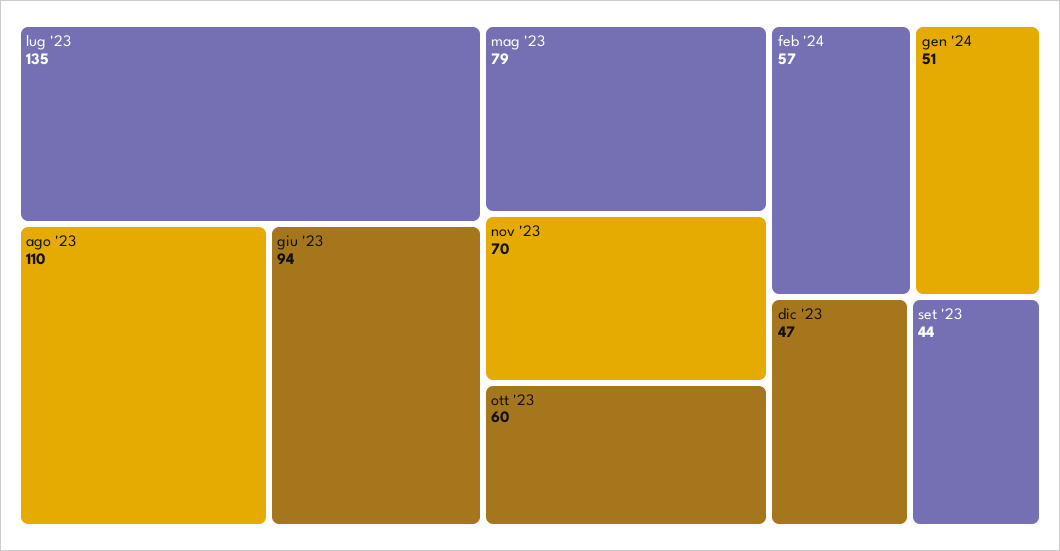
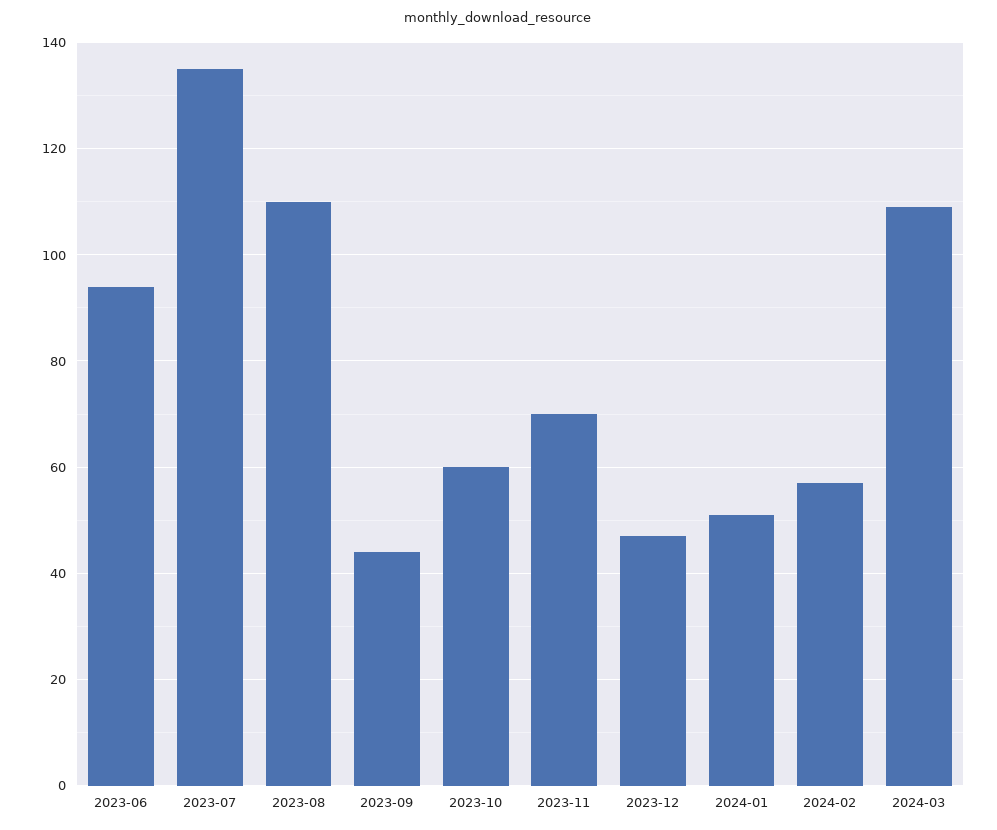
mag '23: 79 -> none
2024-03: none -> 110

